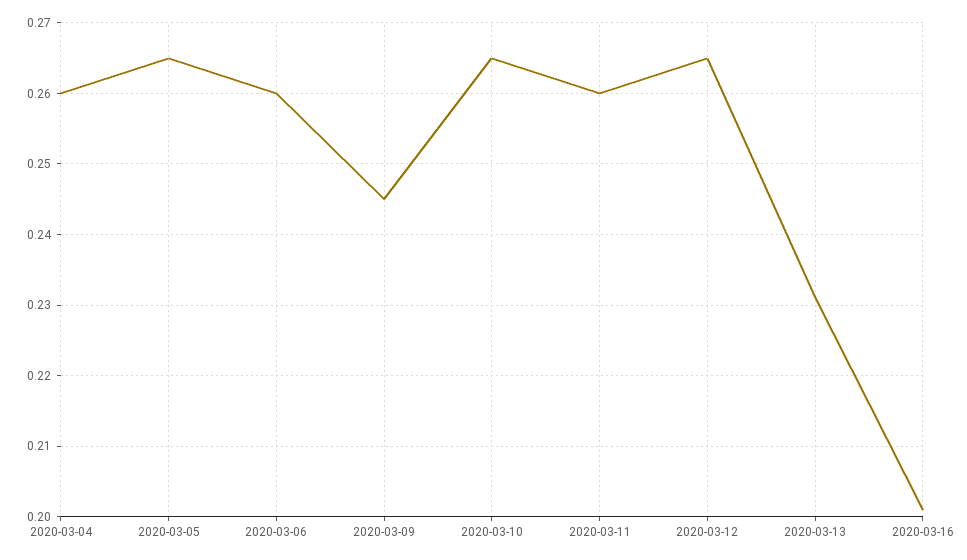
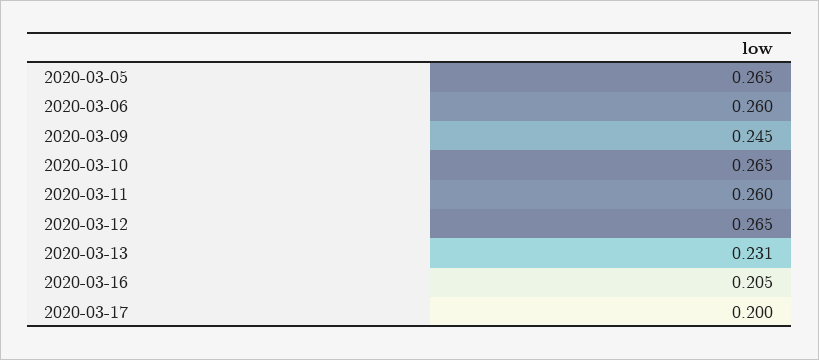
2020-03-04: 0.26 -> none
2020-03-16: 0.201 -> 0.205
2020-03-17: none -> 0.2

